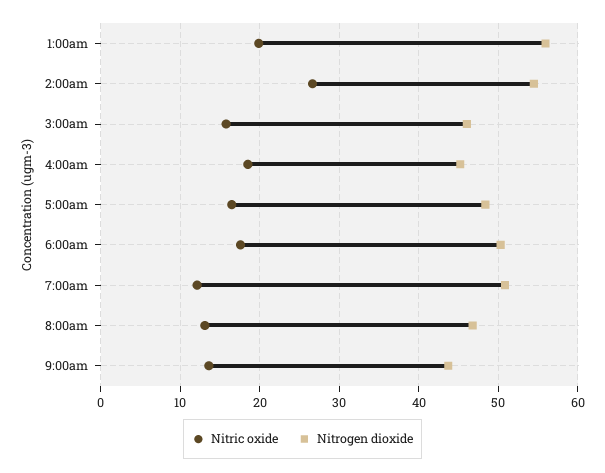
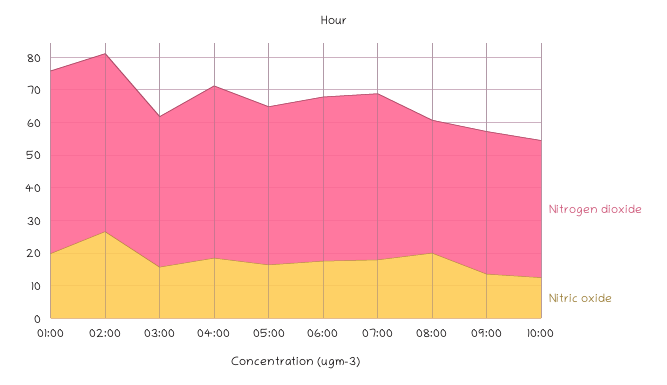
Nitrogen dioxide, 4:00am: 45 -> 52.5
Nitric oxide, 7:00am: 12 -> 17.5
Nitric oxide, 8:00am: 13 -> 20
Nitrogen dioxide, 8:00am: 47 -> 40
Nitrogen dioxide, 10:00: none -> 42.5
Nitric oxide, 10:00: none -> 12.5

